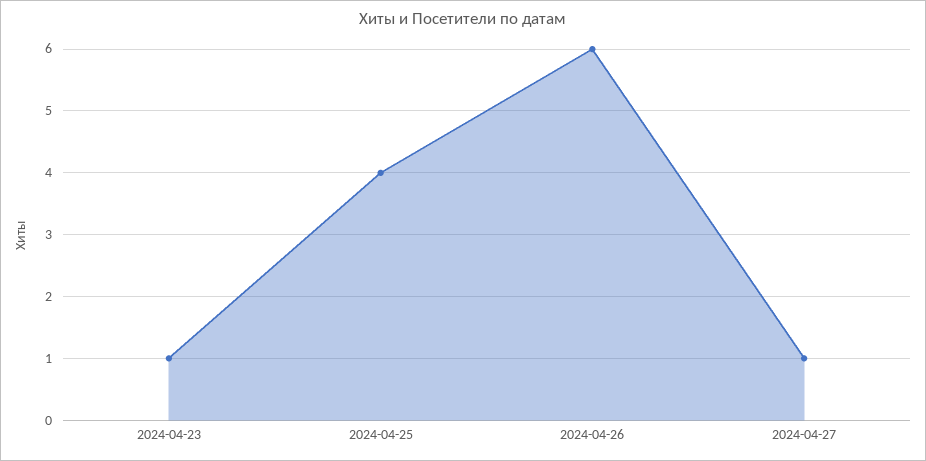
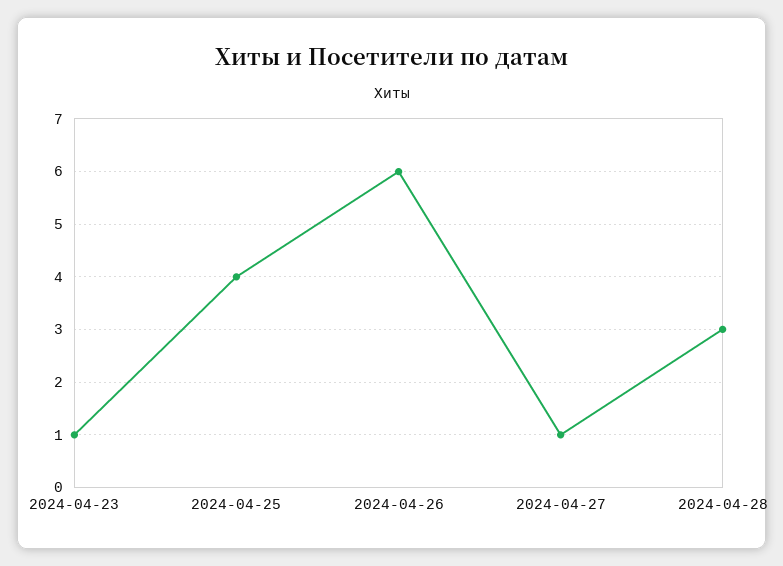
2024-04-28: none -> 3

